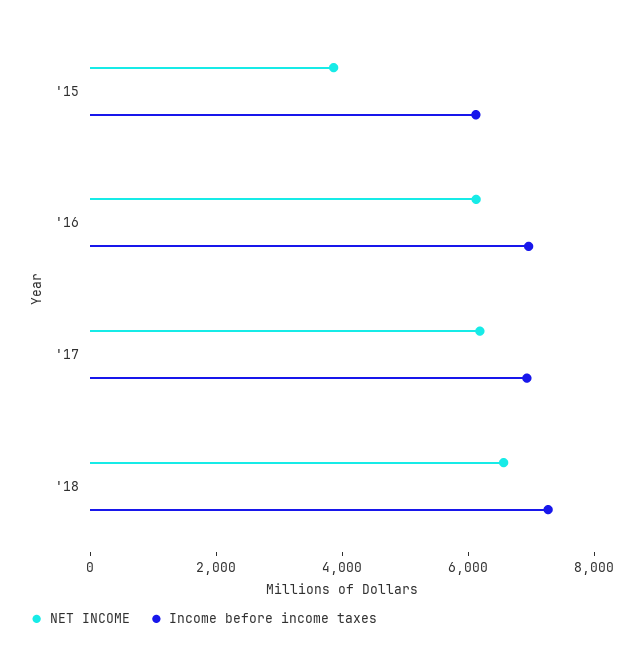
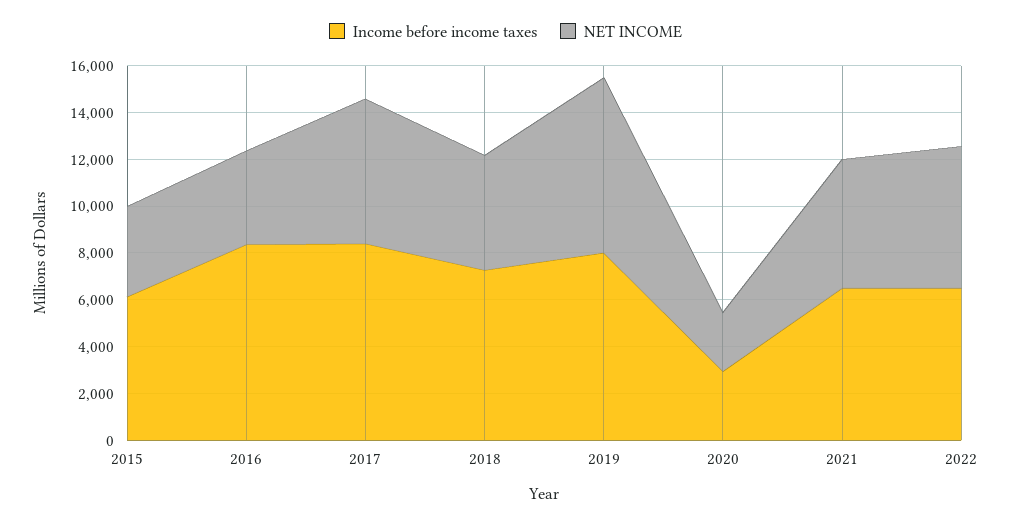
NET INCOME, '16: 6000 -> 4000
Income before income taxes, '16: 7000 -> 8500
Income before income taxes, '17: 7000 -> 8500
NET INCOME, '18: 6500 -> 5000
Income before income taxes, 2019: none -> 8000
NET INCOME, 2019: none -> 7500
Income before income taxes, 2020: none -> 3000
NET INCOME, 2020: none -> 2500
Income before income taxes, 2021: none -> 6500
NET INCOME, 2021: none -> 5500
Income before income taxes, 2022: none -> 6500
NET INCOME, 2022: none -> 6000

